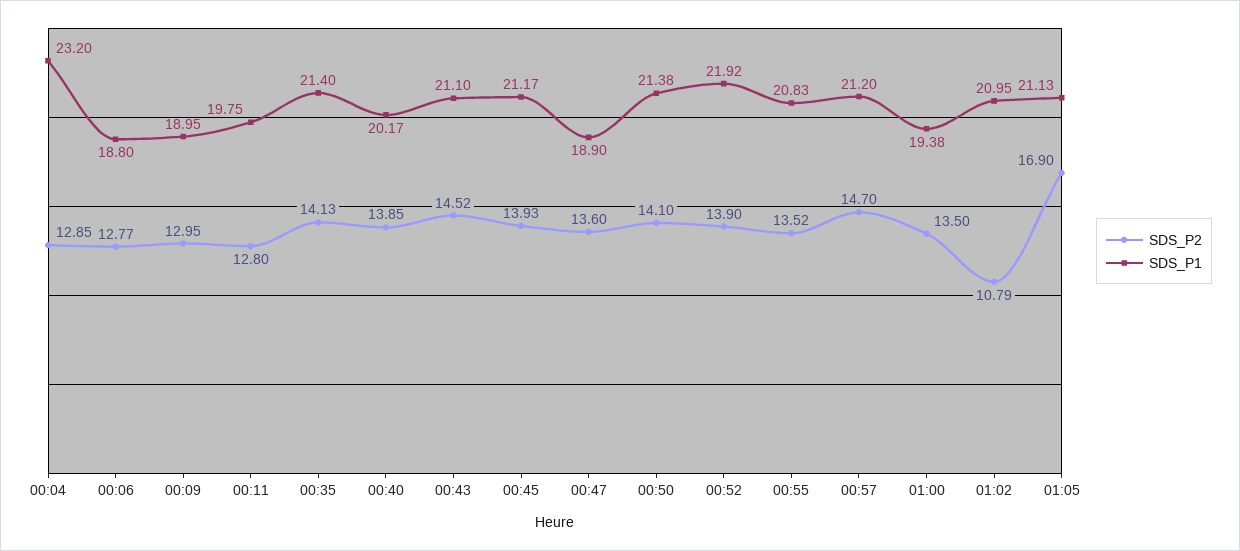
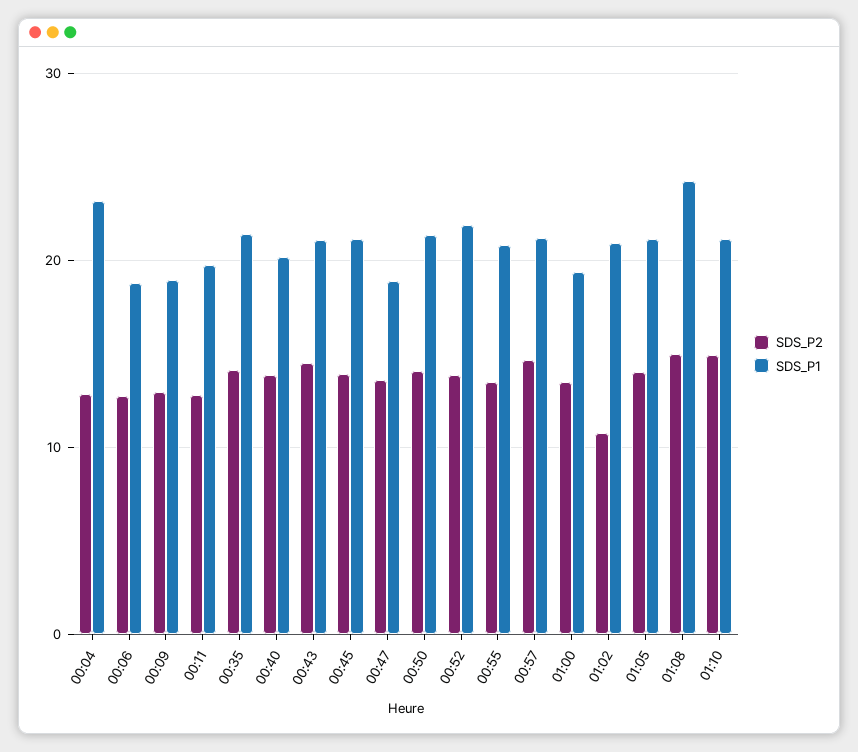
SDS_P2, 01:05: 16.9 -> 14
SDS_P2, 01:08: none -> 15
SDS_P1, 01:08: none -> 24
SDS_P2, 01:10: none -> 15
SDS_P1, 01:10: none -> 21

